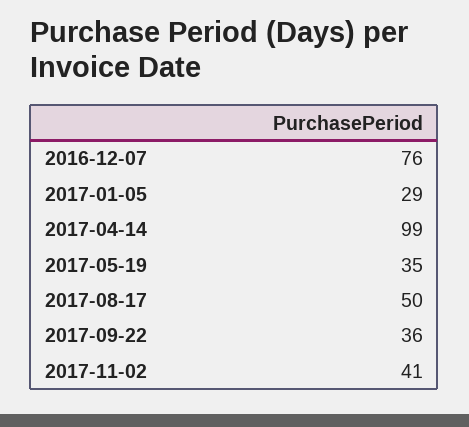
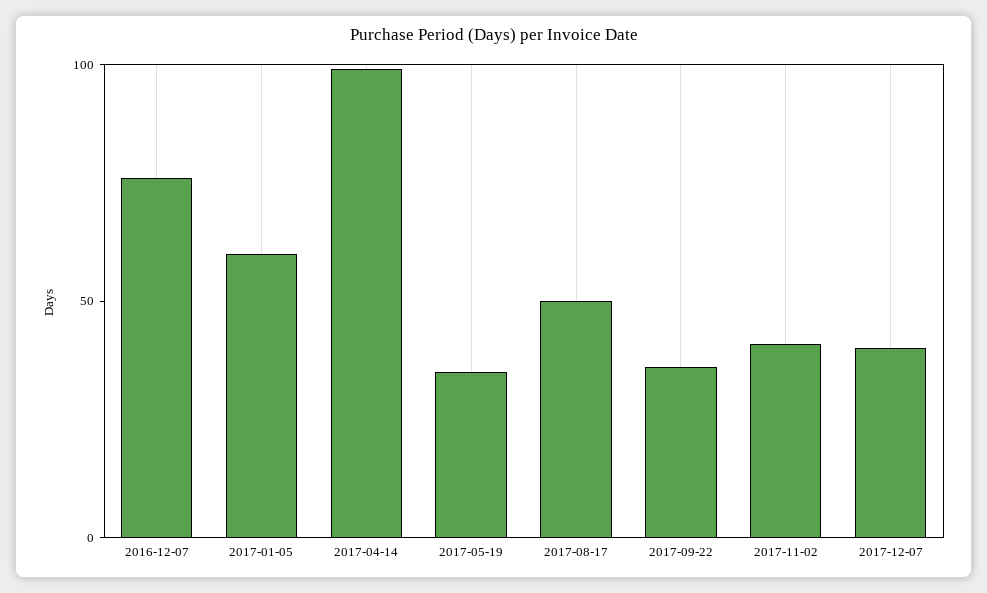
2017-01-05: 29 -> 60
2017-12-07: none -> 40

